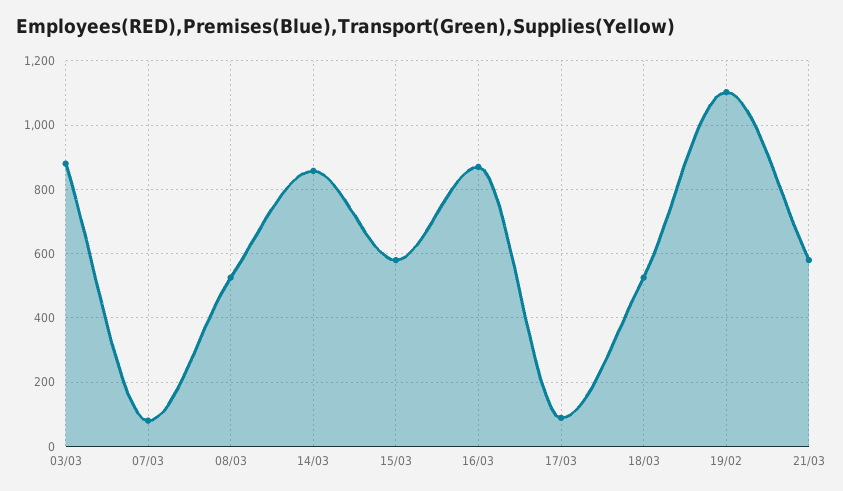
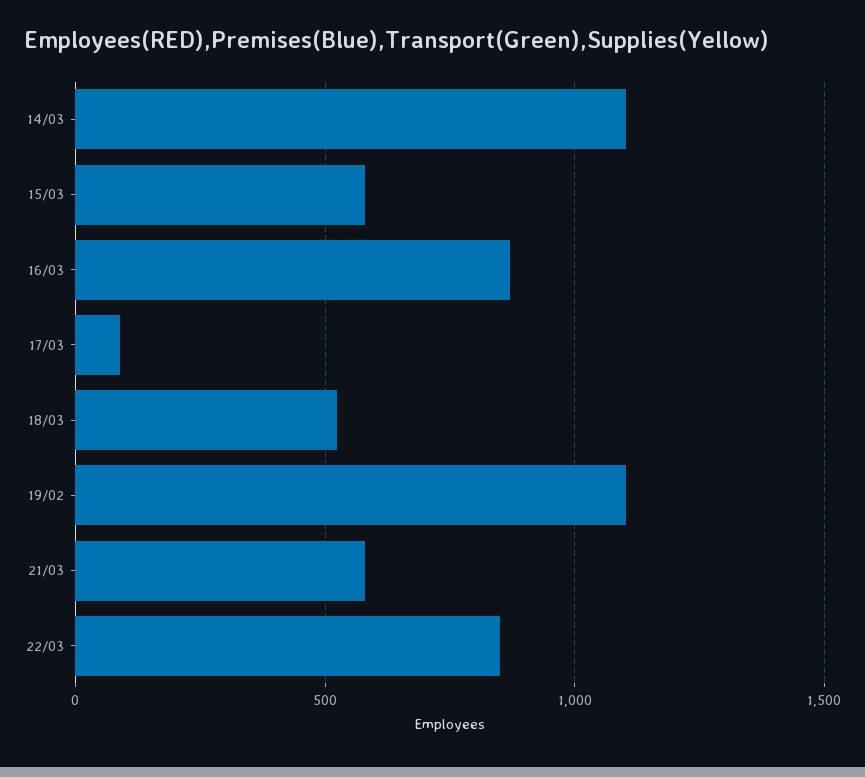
03/03: 880 -> none
07/03: 80 -> none
08/03: 520 -> none
14/03: 860 -> 1100
22/03: none -> 850

